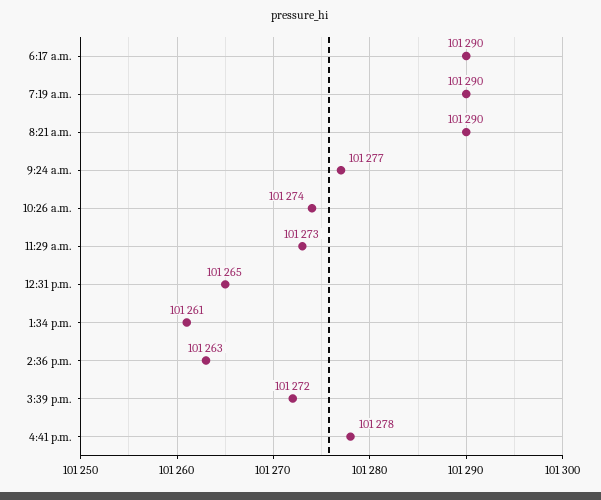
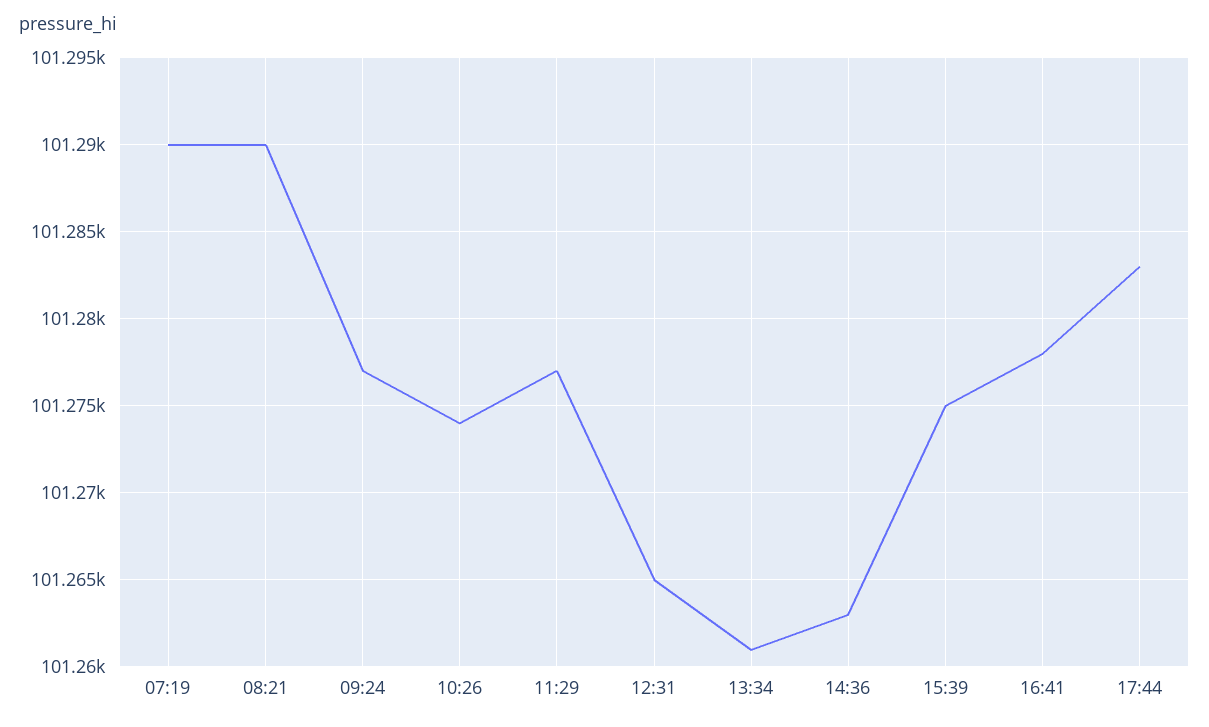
6:17 a.m.: 101290 -> none
11:29 a.m.: 101273 -> 101277
3:39 p.m.: 101272 -> 101275
17:44: none -> 101283

